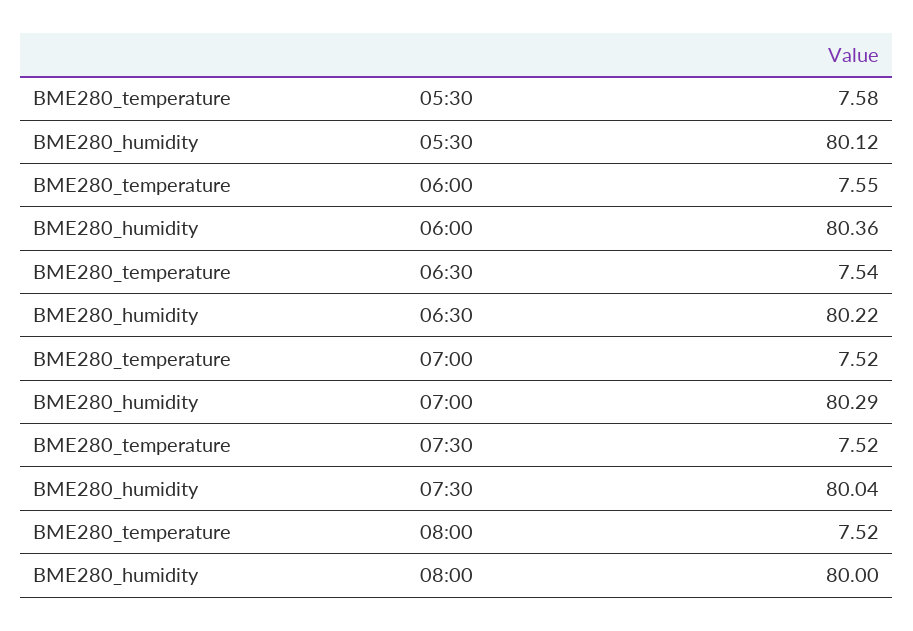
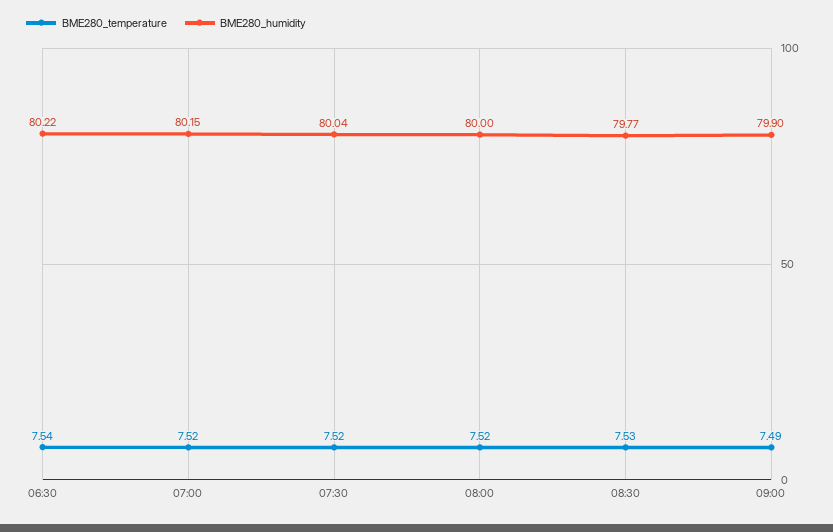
BME280_temperature, 05:30: 7.58 -> none
BME280_humidity, 05:30: 80.12 -> none
BME280_temperature, 06:00: 7.55 -> none
BME280_humidity, 06:00: 80.36 -> none
BME280_humidity, 07:00: 80.29 -> 80.15
BME280_temperature, 08:30: none -> 7.53
BME280_humidity, 08:30: none -> 79.77
BME280_temperature, 09:00: none -> 7.49
BME280_humidity, 09:00: none -> 79.9

